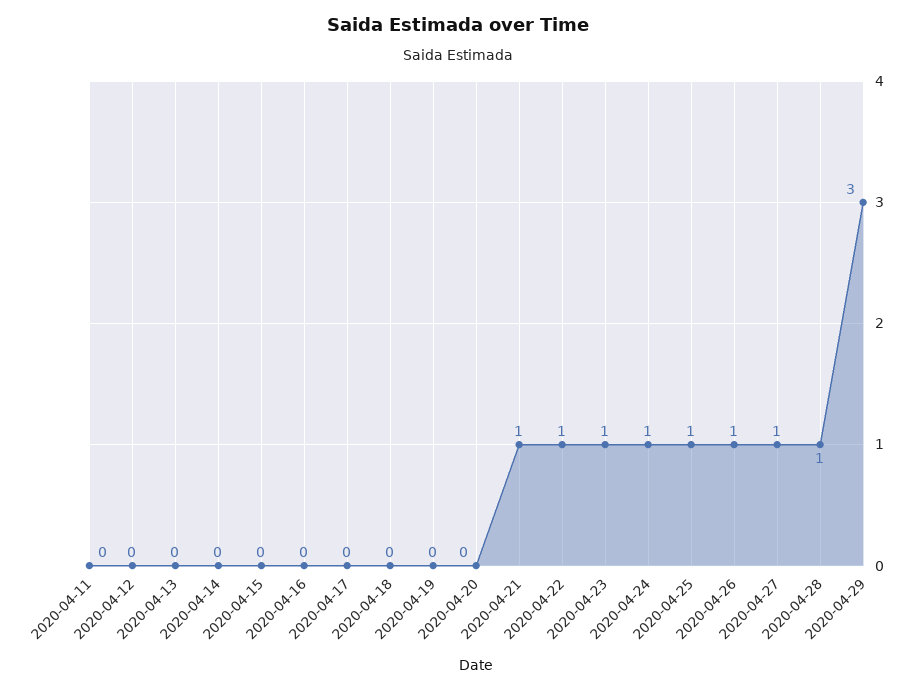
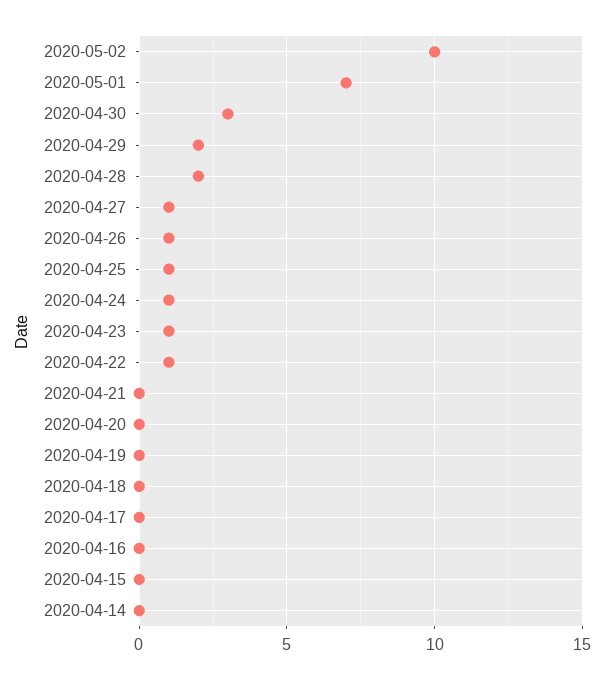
2020-04-11: 0 -> none
2020-04-12: 0 -> none
2020-04-13: 0 -> none
2020-04-21: 1 -> 0
2020-04-28: 1 -> 2
2020-04-29: 3 -> 2
2020-05-02: none -> 10
2020-05-01: none -> 7
2020-04-30: none -> 3

